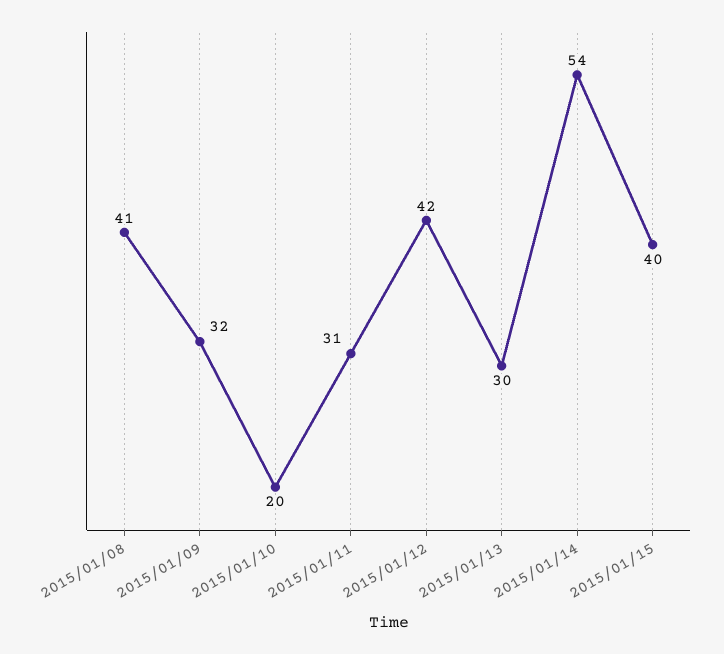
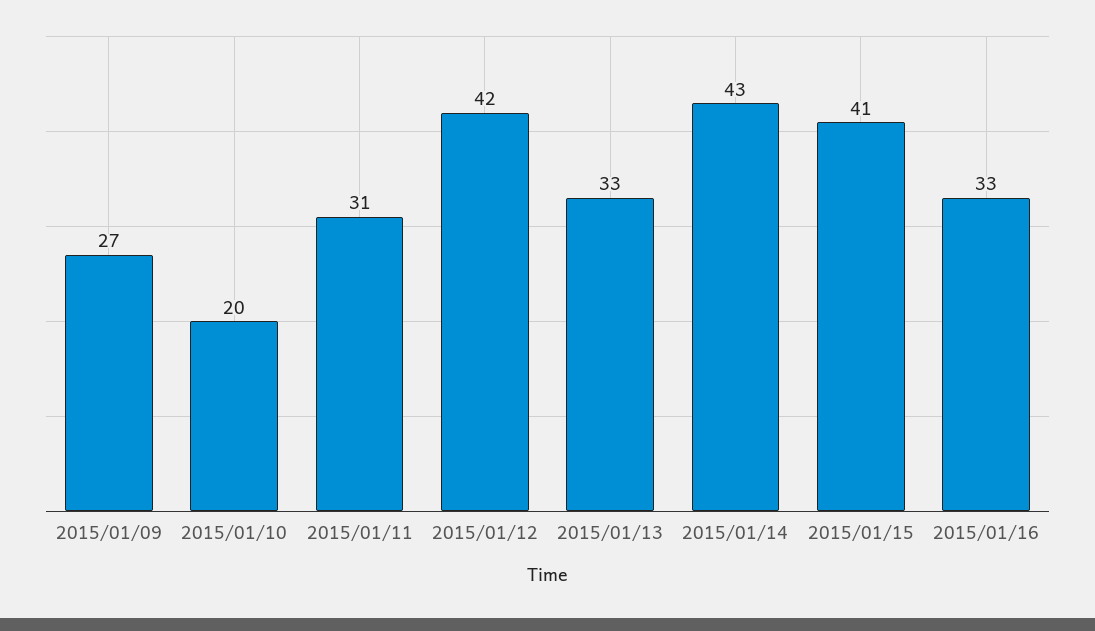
2015/01/08: 41 -> none
2015/01/09: 32 -> 27
2015/01/13: 30 -> 33
2015/01/14: 54 -> 43
2015/01/15: 40 -> 41
2015/01/16: none -> 33

